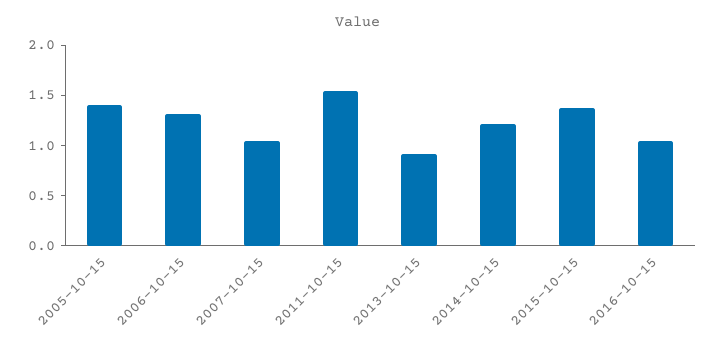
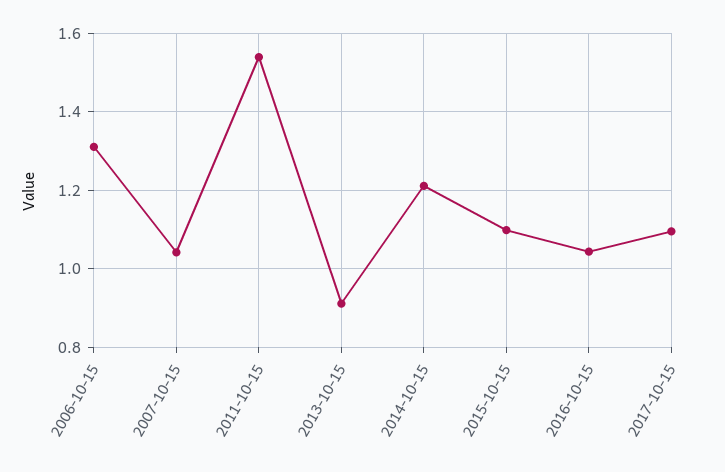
2005-10-15: 1.4 -> none
2015-10-15: 1.4 -> 1.1
2017-10-15: none -> 1.1

